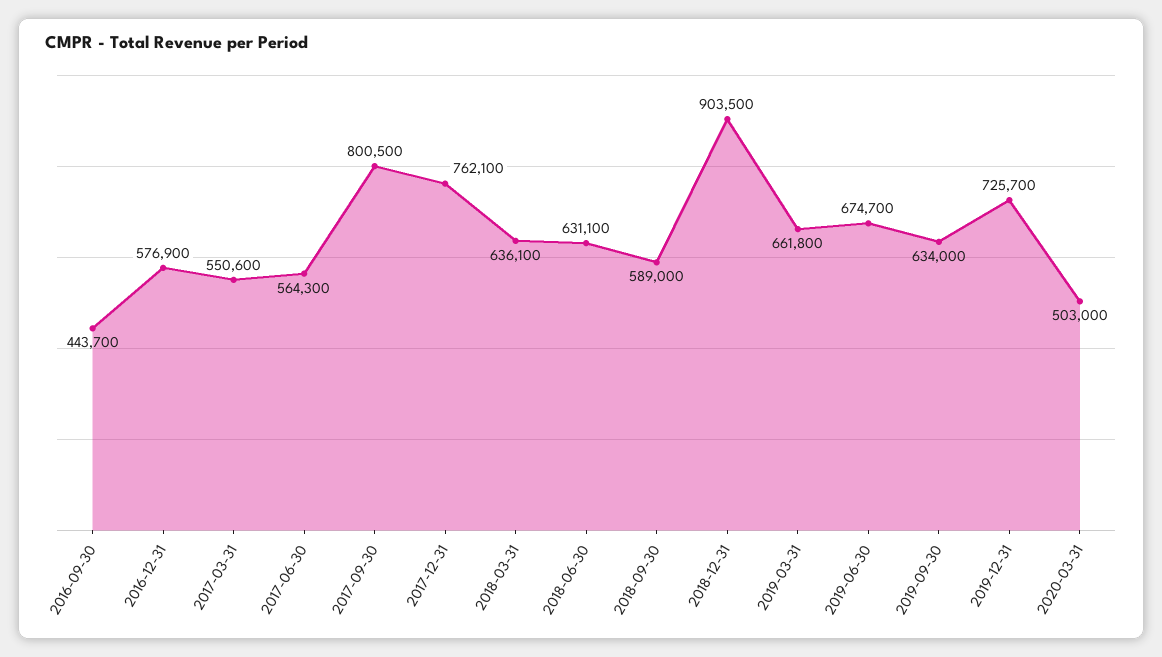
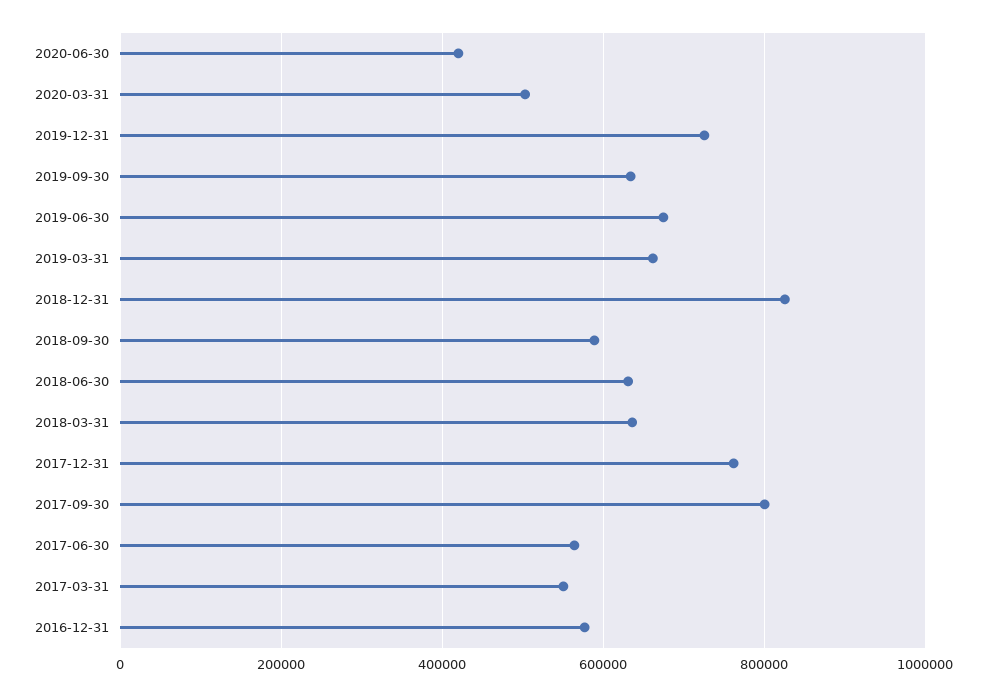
2016-09-30: 443700 -> none
2018-12-31: 903500 -> 820000
2020-06-30: none -> 420000

